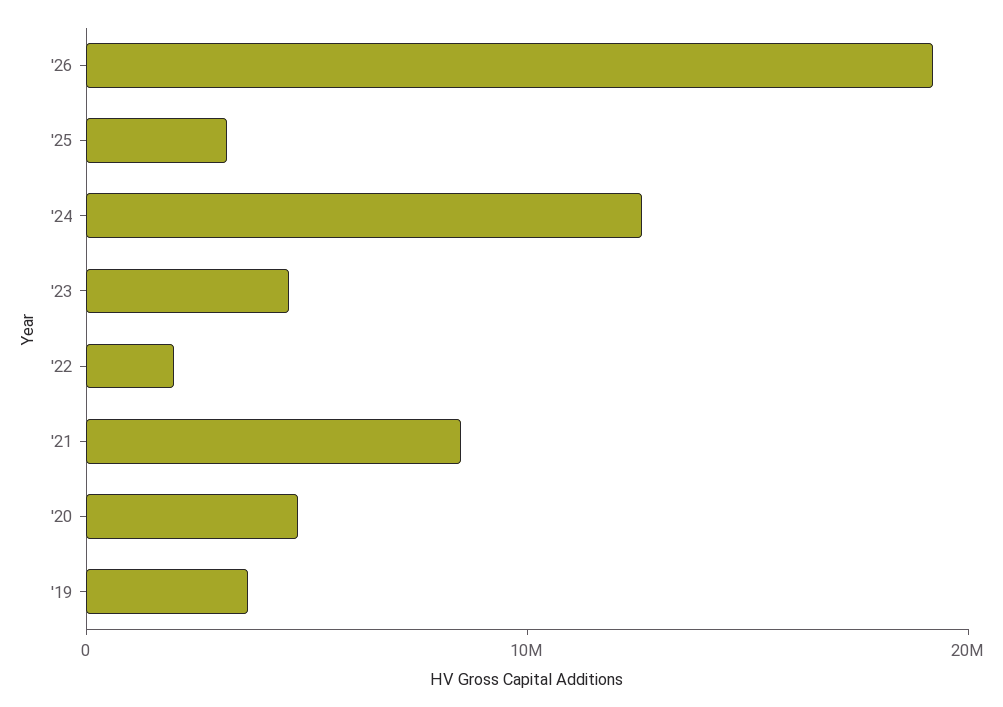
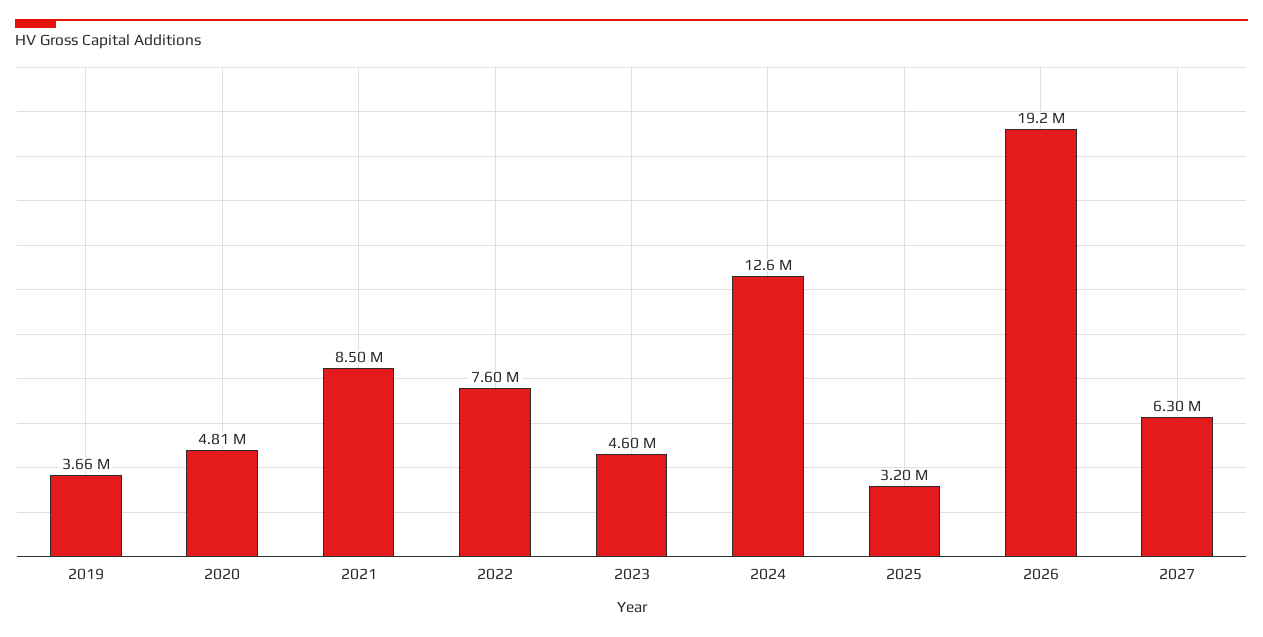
'22: 2000000 -> 7600000
2027: none -> 6300000

